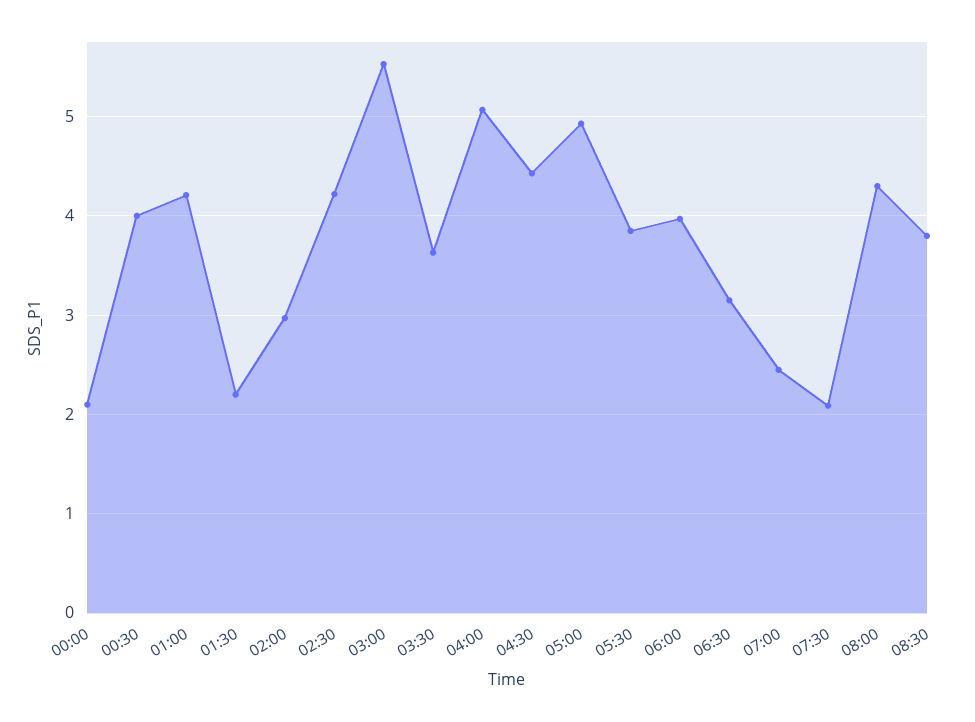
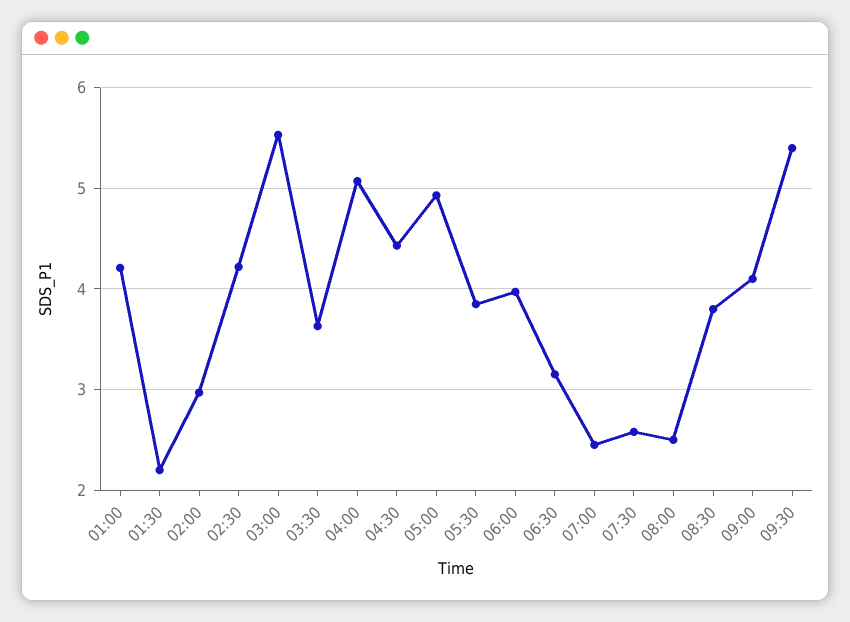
00:00: 2.1 -> none
00:30: 4 -> none
07:30: 2.1 -> 2.6
08:00: 4.3 -> 2.5
09:00: none -> 4.1
09:30: none -> 5.4

